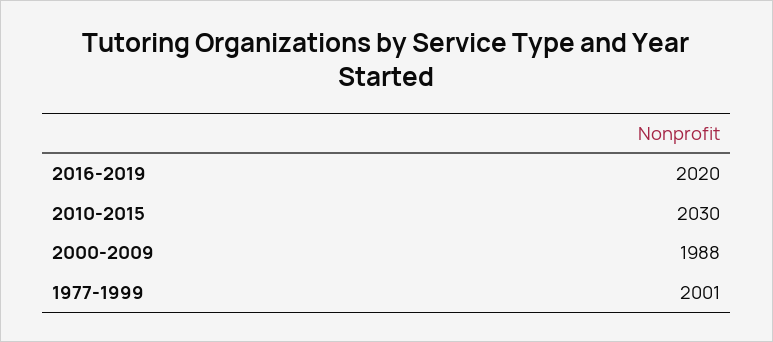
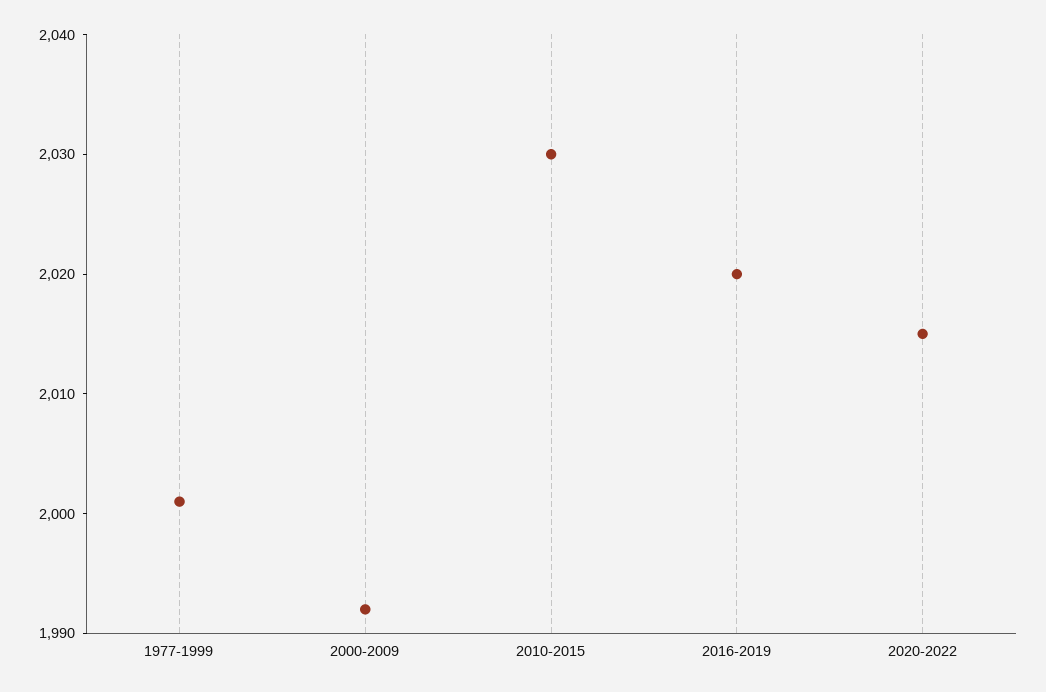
2000-2009: 1988 -> 1992
2020-2022: none -> 2015

